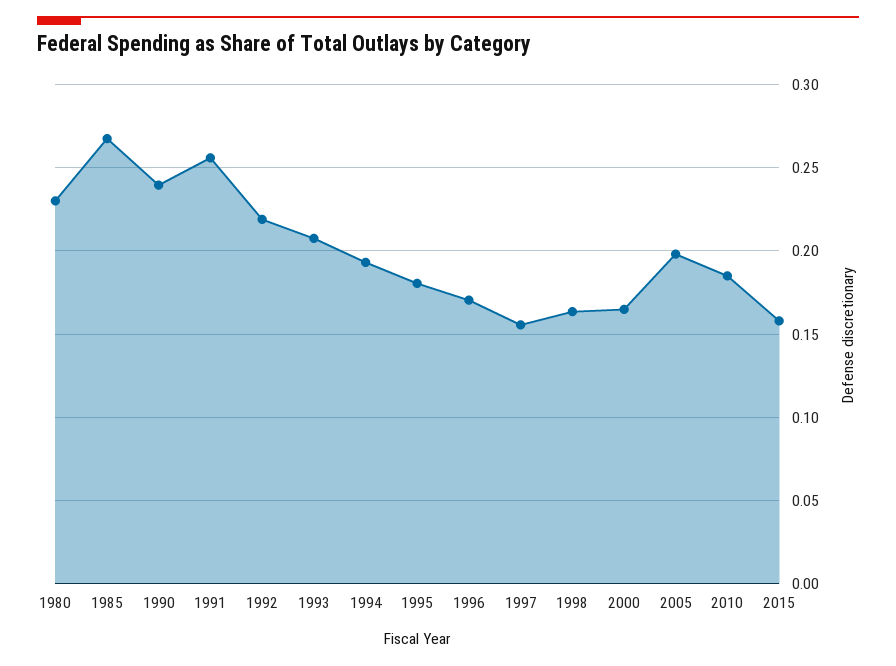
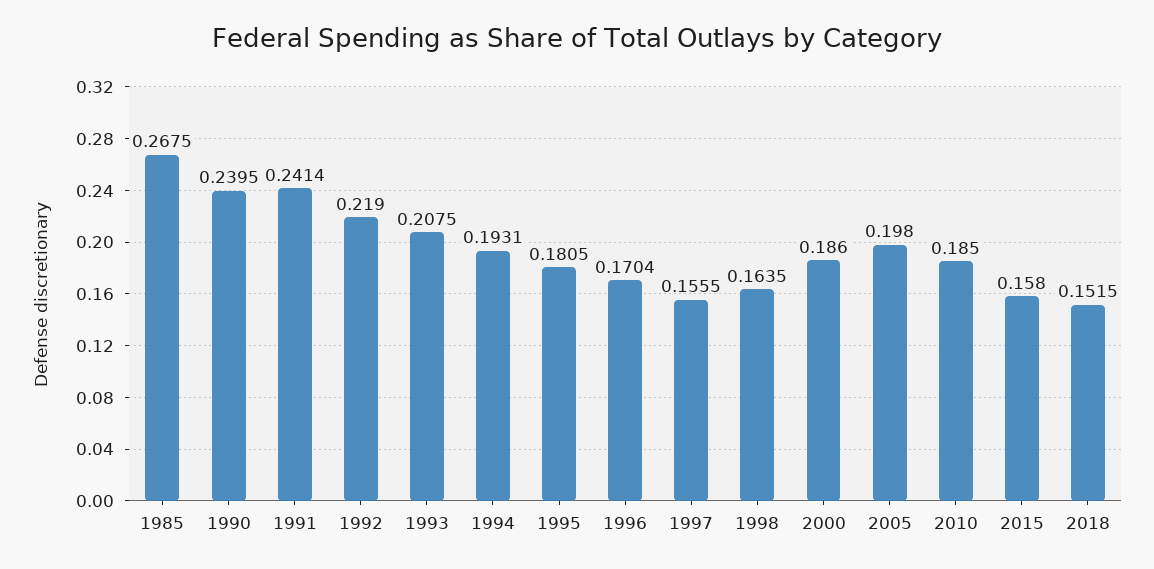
1980: 0.23 -> none
1991: 0.255 -> 0.2414
2000: 0.165 -> 0.186
2018: none -> 0.1515

